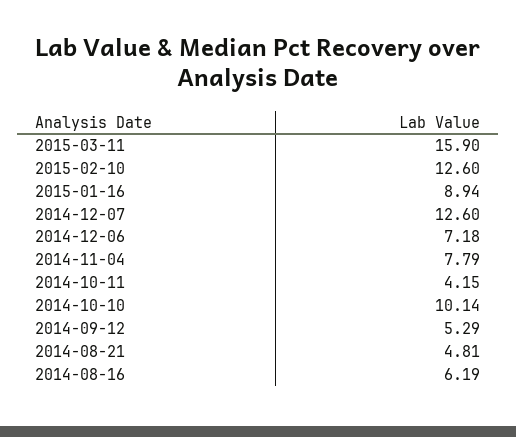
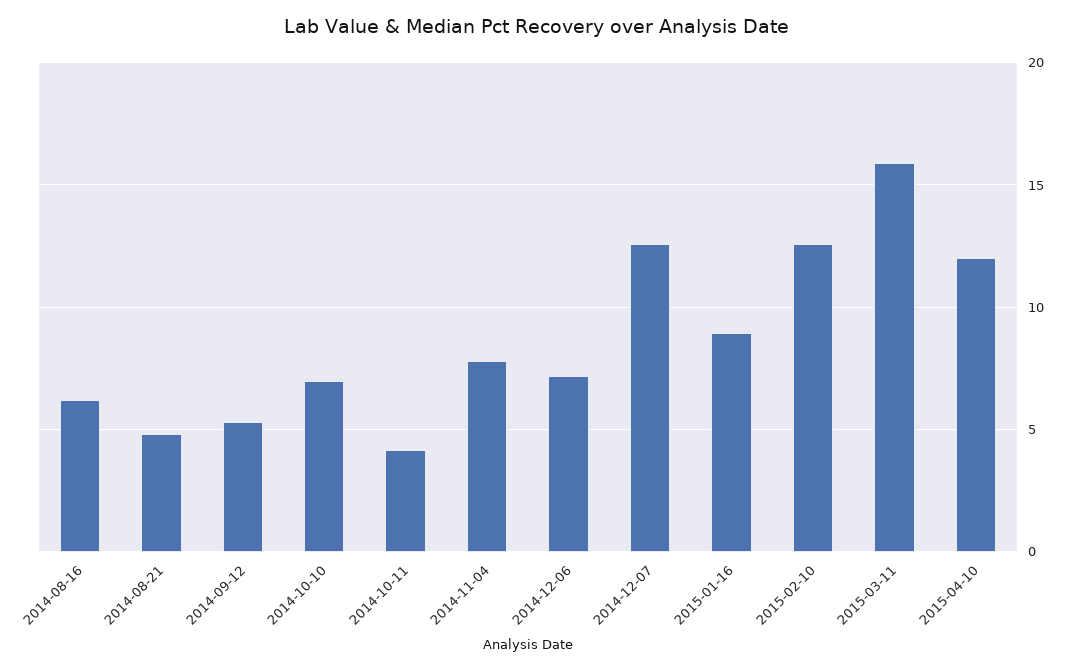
2014-10-10: 10.14 -> 7
2015-04-10: none -> 12

